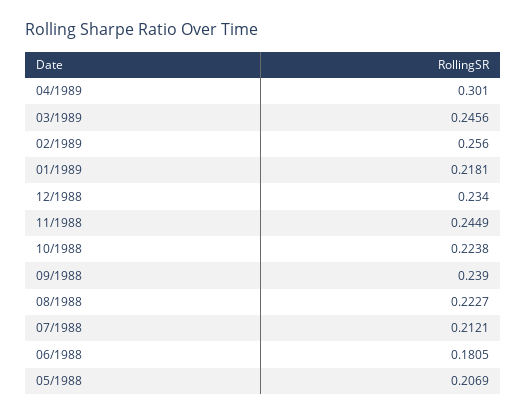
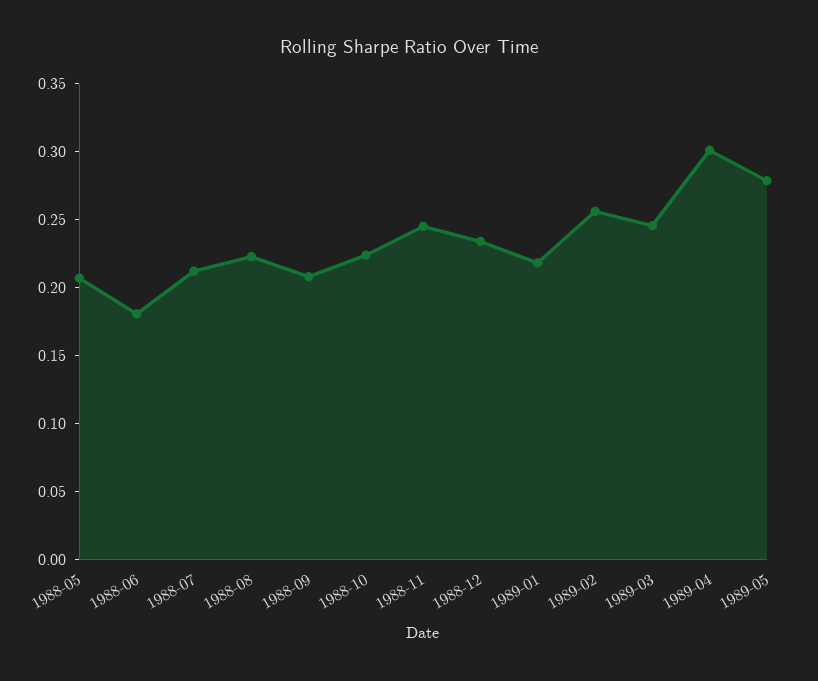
09/1988: 0.239 -> 0.21
1989-05: none -> 0.28

